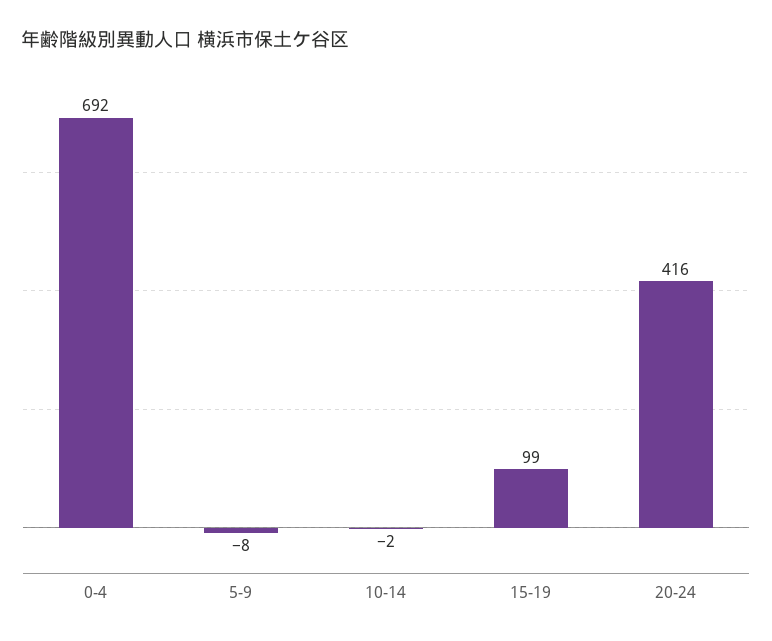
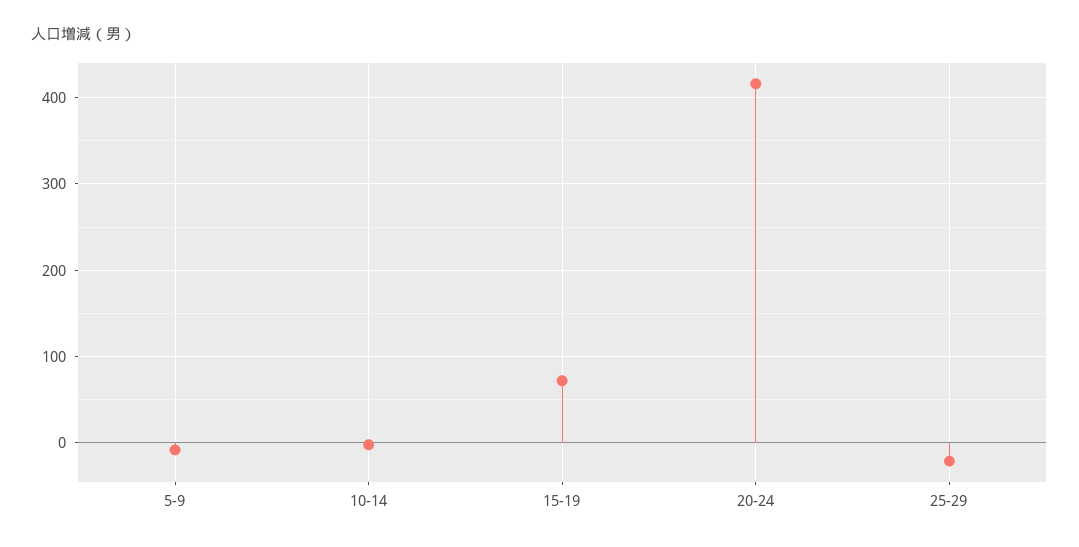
0-4: 692 -> none
15-19: 99 -> 70
25-29: none -> -20

